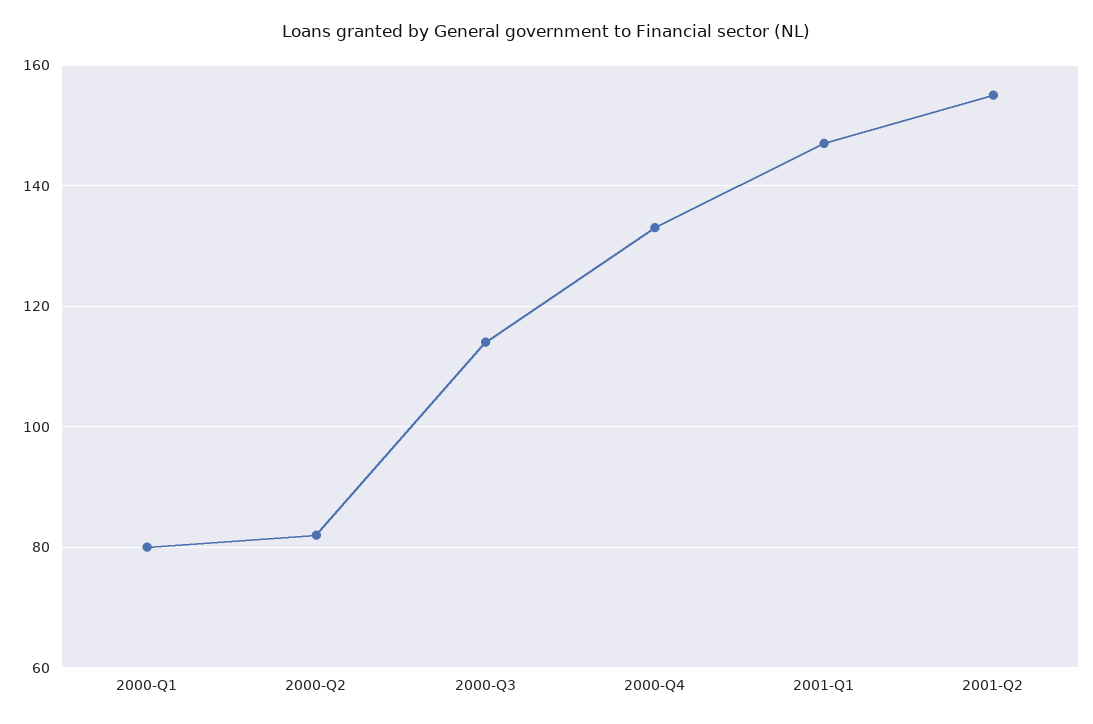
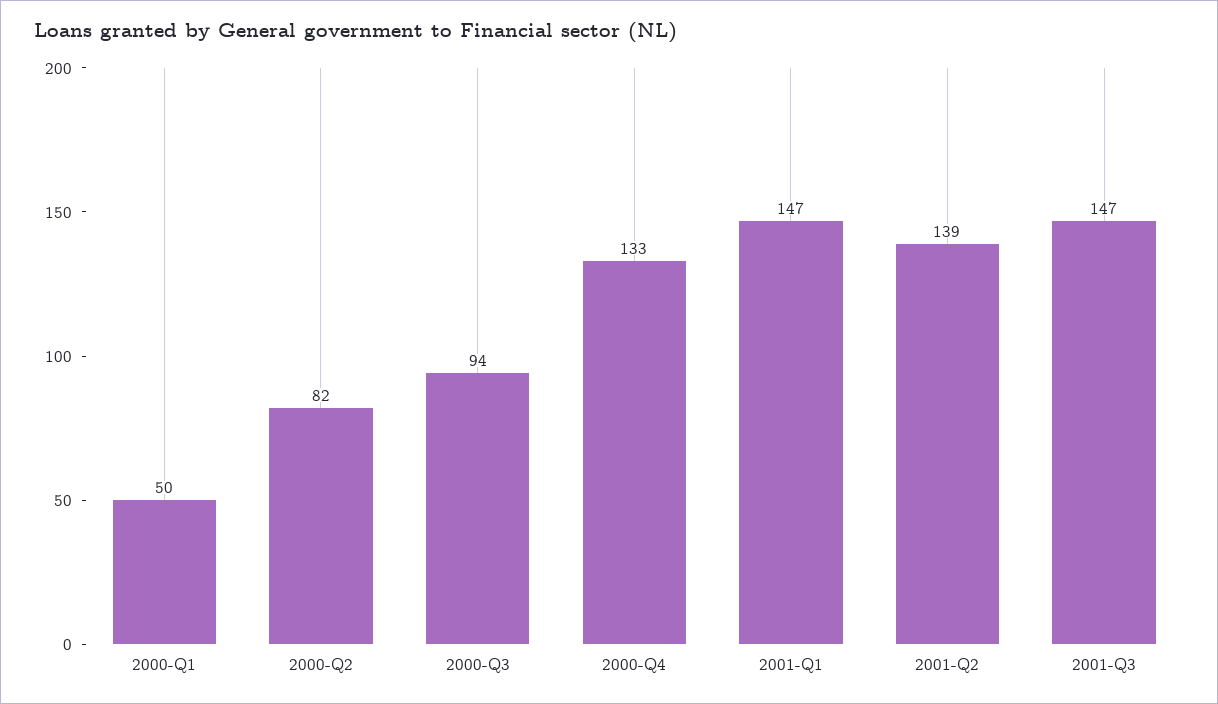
2000-Q1: 80 -> 50
2000-Q3: 115 -> 94
2001-Q2: 155 -> 139
2001-Q3: none -> 147

